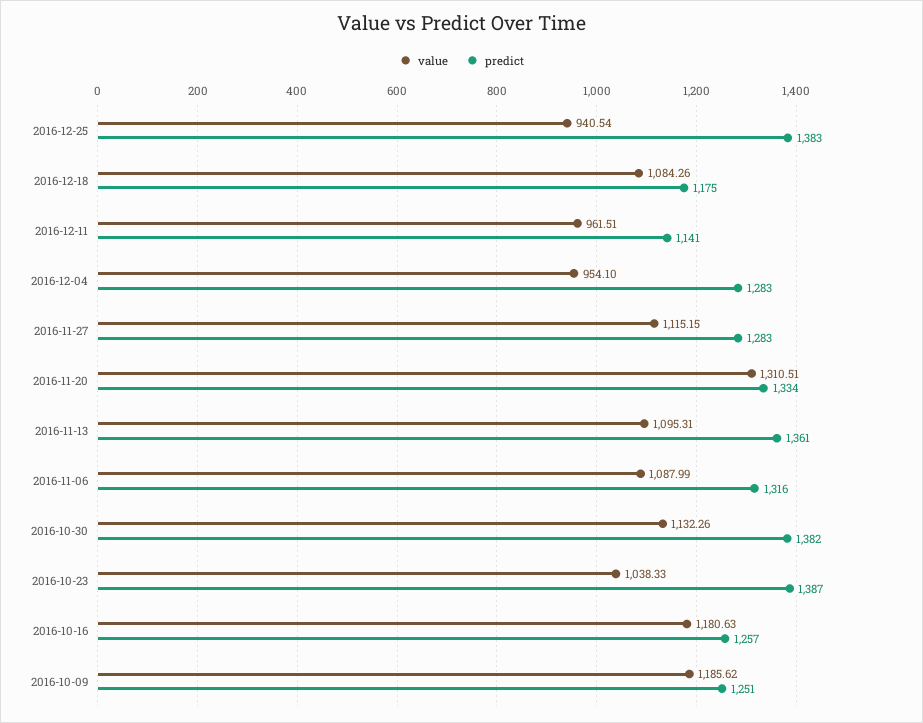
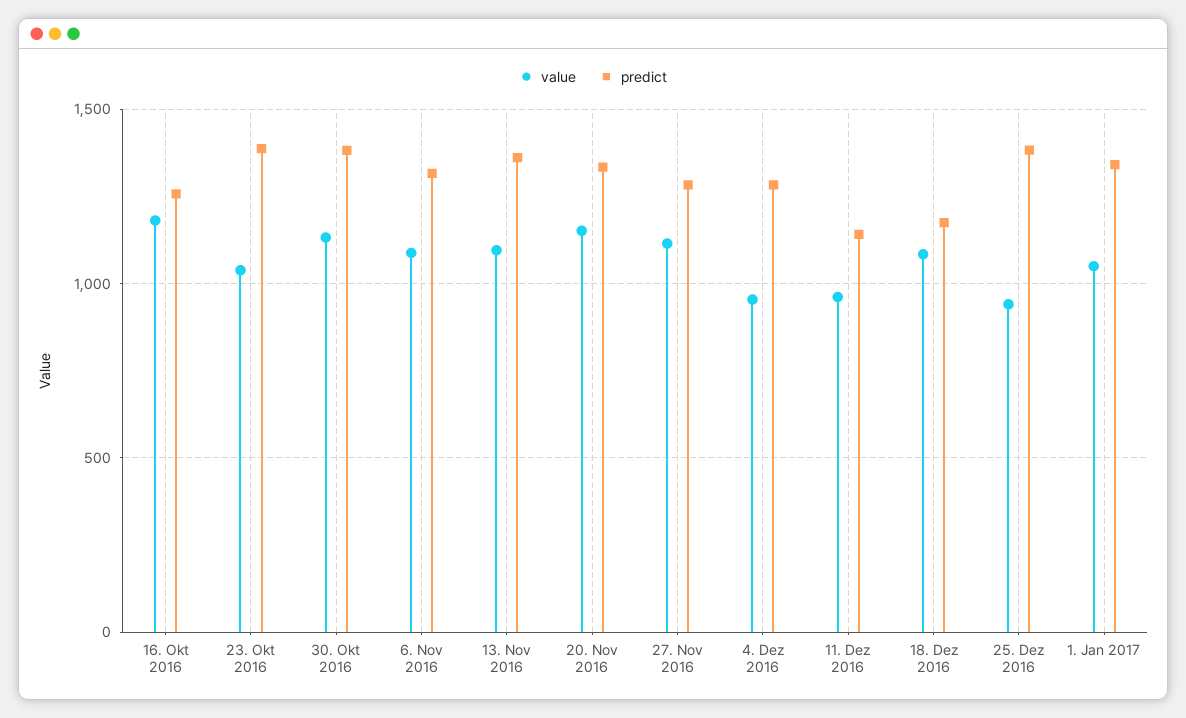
value, 2016-11-20: 1310.51 -> 1150
value, 2016-10-09: 1185.62 -> none
predict, 2016-10-09: 1251 -> none
value, 1. Jan 2017: none -> 1050
predict, 1. Jan 2017: none -> 1350

